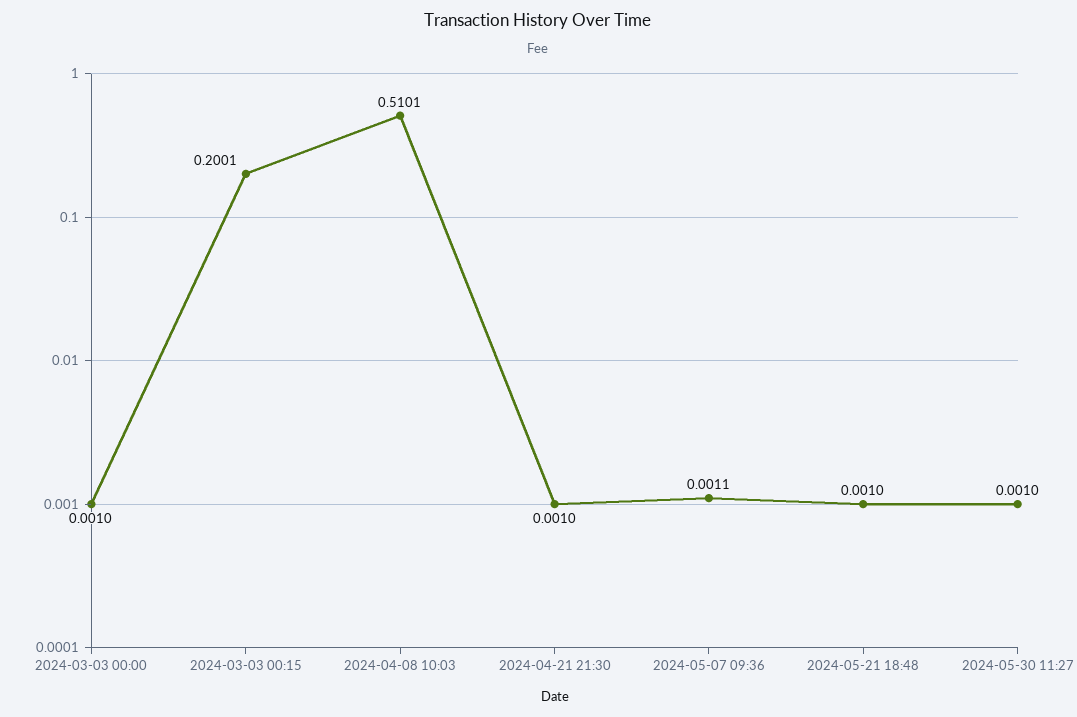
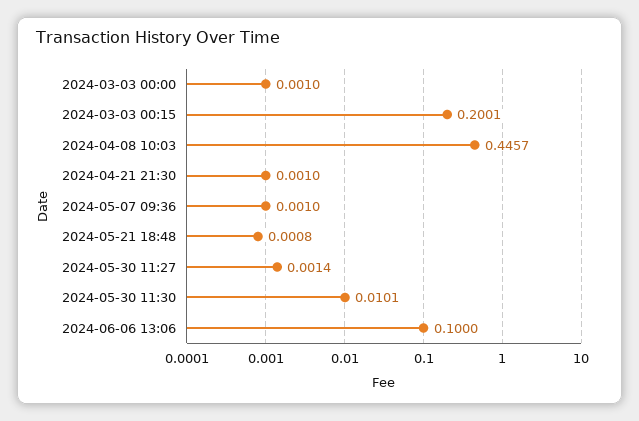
2024-04-08 10:03: 0.5101 -> 0.4457
2024-05-07 09:36: 0.0011 -> 0.001
2024-05-21 18:48: 0.001 -> 0.0008
2024-05-30 11:27: 0.001 -> 0.0014
2024-05-30 11:30: none -> 0.0101
2024-06-06 13:06: none -> 0.1

